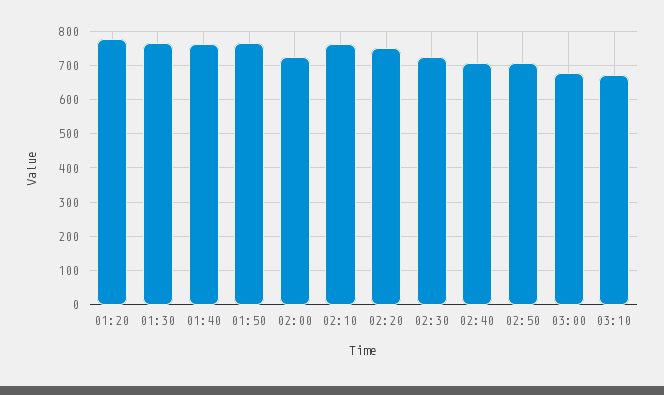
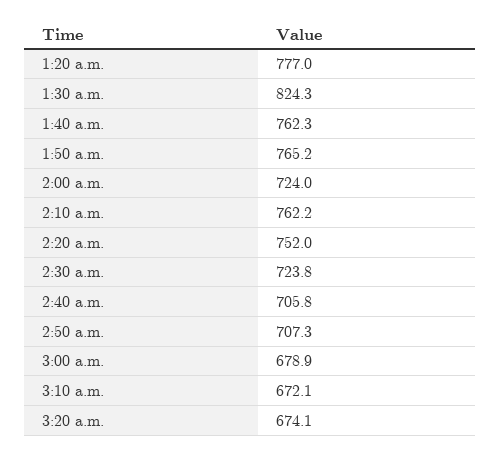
01:30: 760 -> 824.3
3:20 a.m.: none -> 674.1

